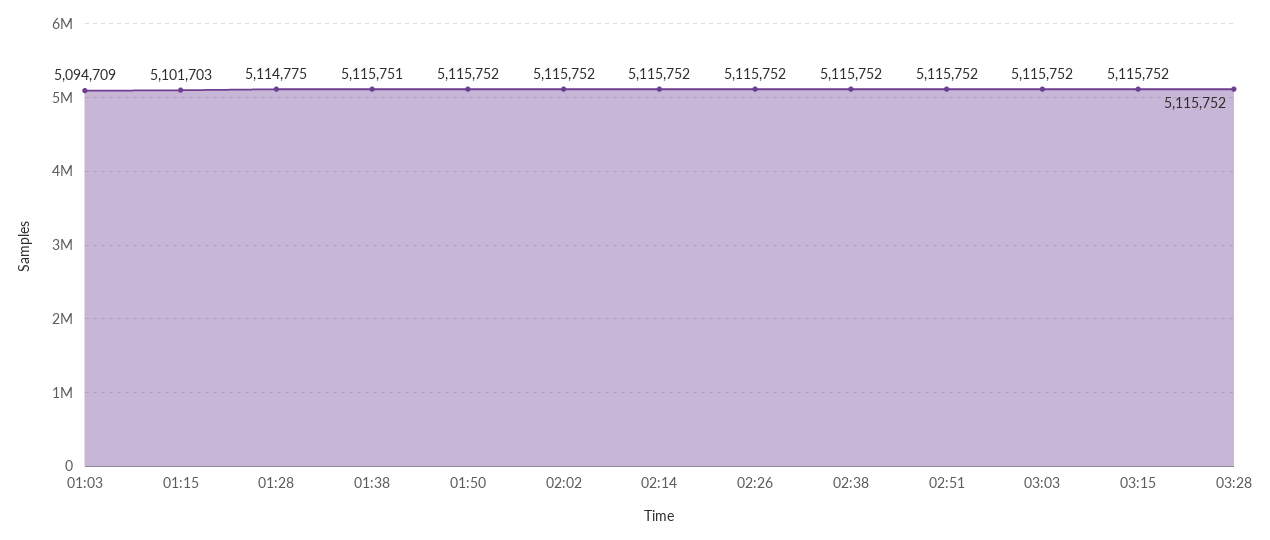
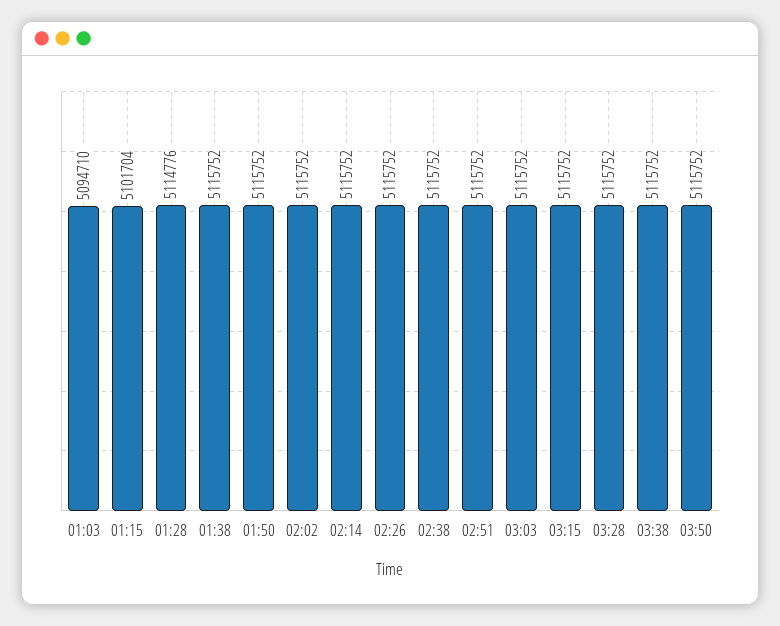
01:03: 5094709 -> 5094710
01:15: 5101703 -> 5101704
01:28: 5114775 -> 5114776
01:38: 5115751 -> 5115752
03:38: none -> 5115752
03:50: none -> 5115752

